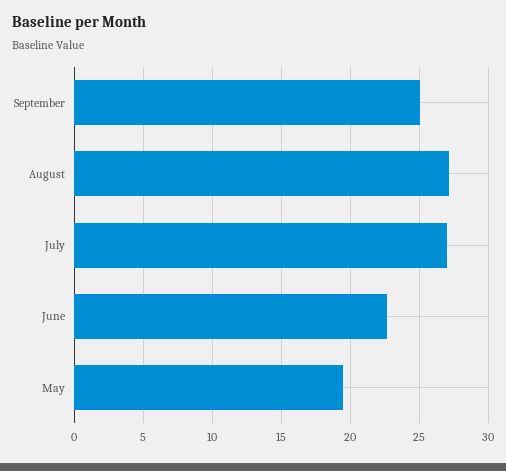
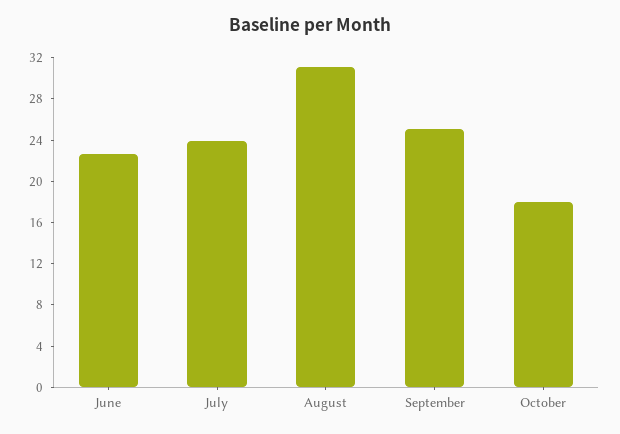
August: 27 -> 31
July: 27 -> 24
May: 19.5 -> none
October: none -> 18

